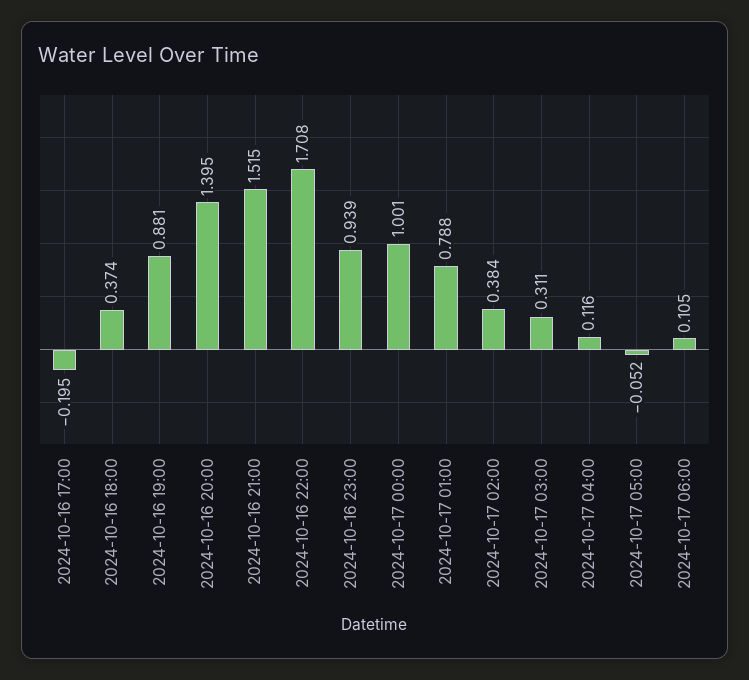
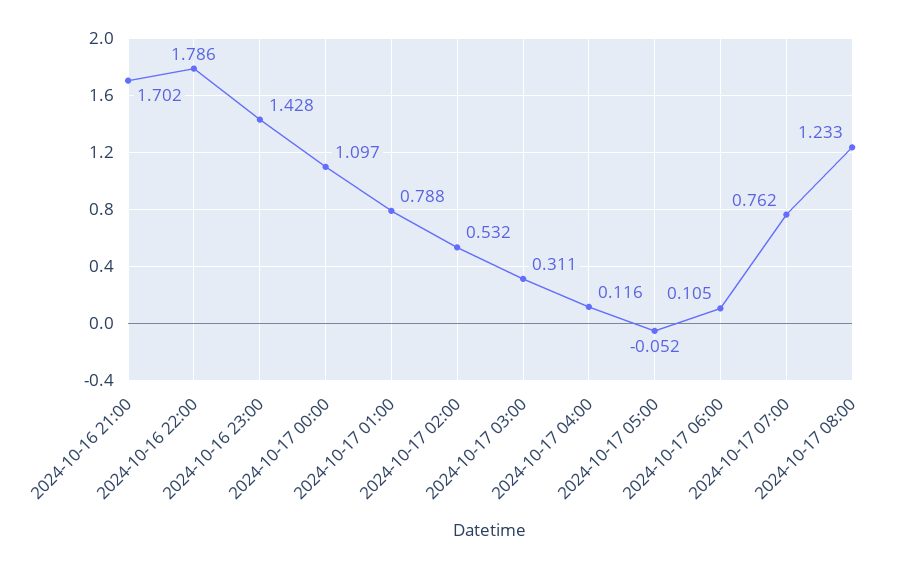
2024-10-16 17:00: -0.195 -> none
2024-10-16 18:00: 0.374 -> none
2024-10-16 19:00: 0.881 -> none
2024-10-16 20:00: 1.395 -> none
2024-10-16 21:00: 1.515 -> 1.702
2024-10-16 22:00: 1.708 -> 1.786
2024-10-16 23:00: 0.939 -> 1.428
2024-10-17 00:00: 1.001 -> 1.097
2024-10-17 02:00: 0.384 -> 0.532
2024-10-17 07:00: none -> 0.762
2024-10-17 08:00: none -> 1.233

